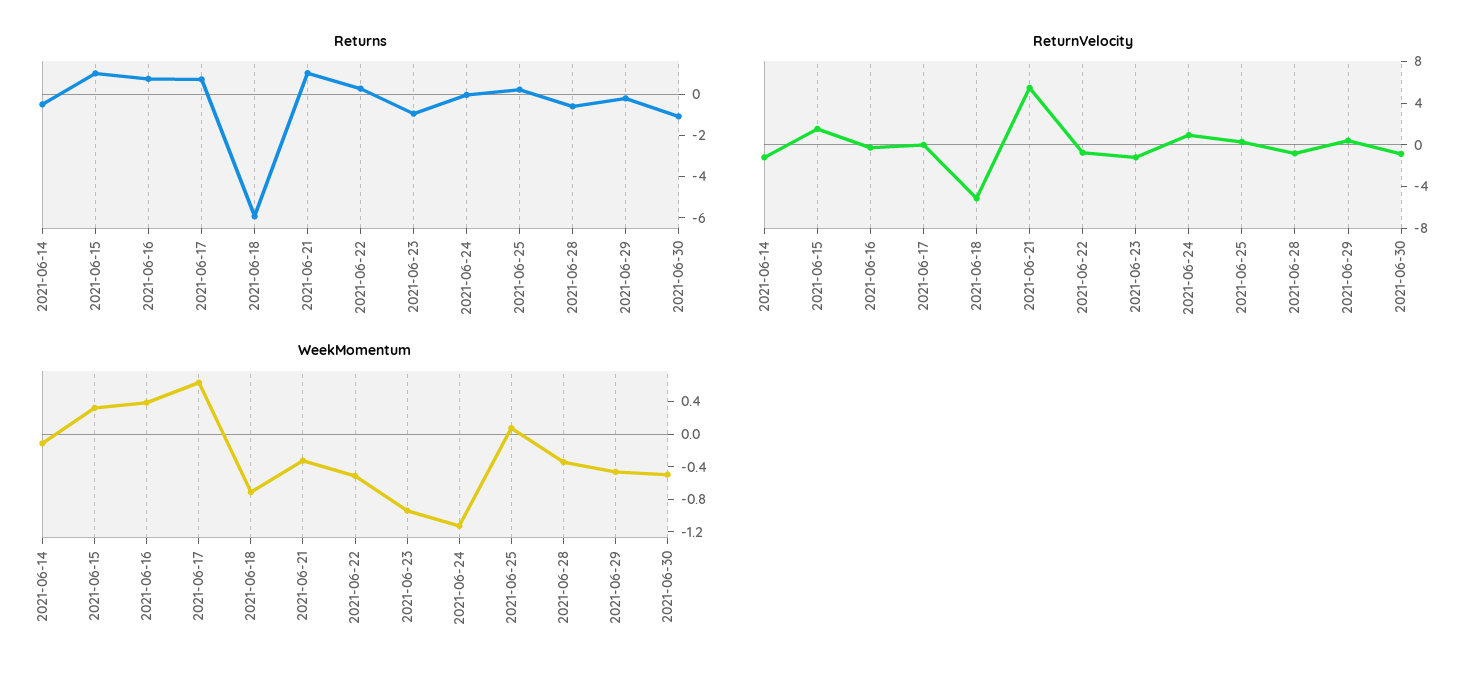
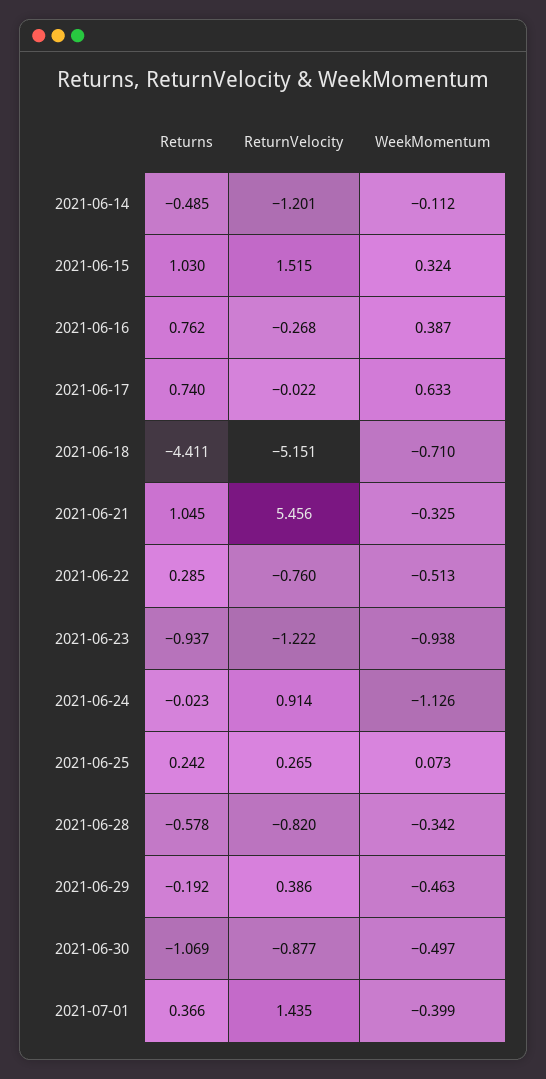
Returns, 2021-06-18: -6 -> -4.411
Returns, 2021-07-01: none -> 0.366
ReturnVelocity, 2021-07-01: none -> 1.435
WeekMomentum, 2021-07-01: none -> -0.399

